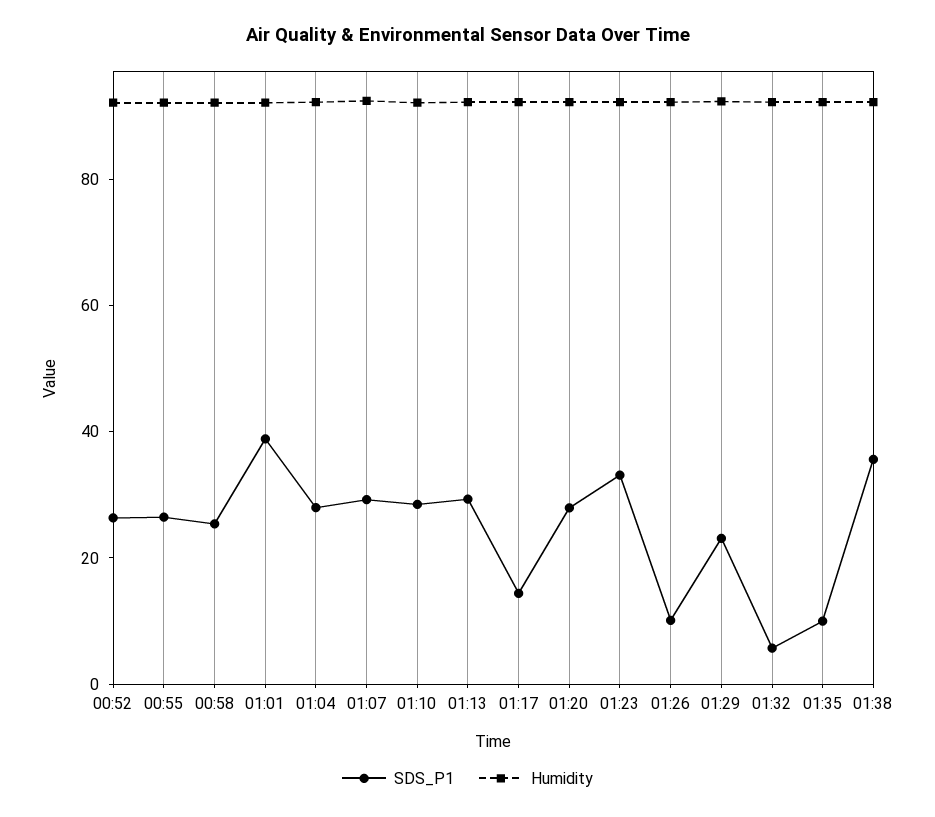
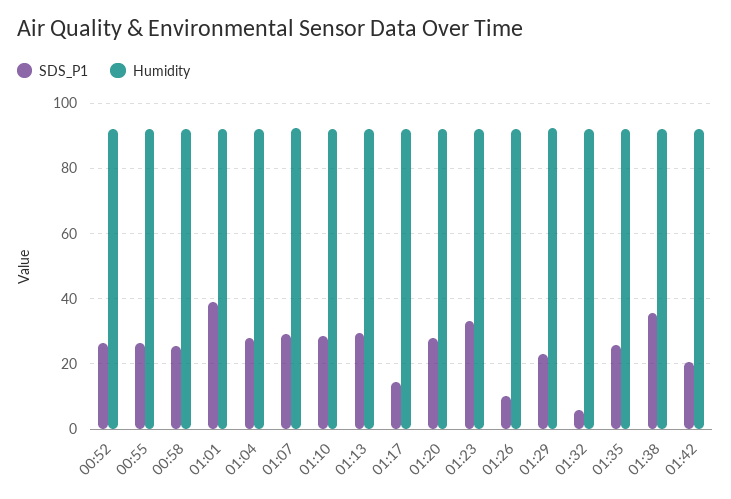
SDS_P1, 01:35: 10 -> 26
SDS_P1, 01:42: none -> 20
Humidity, 01:42: none -> 92

